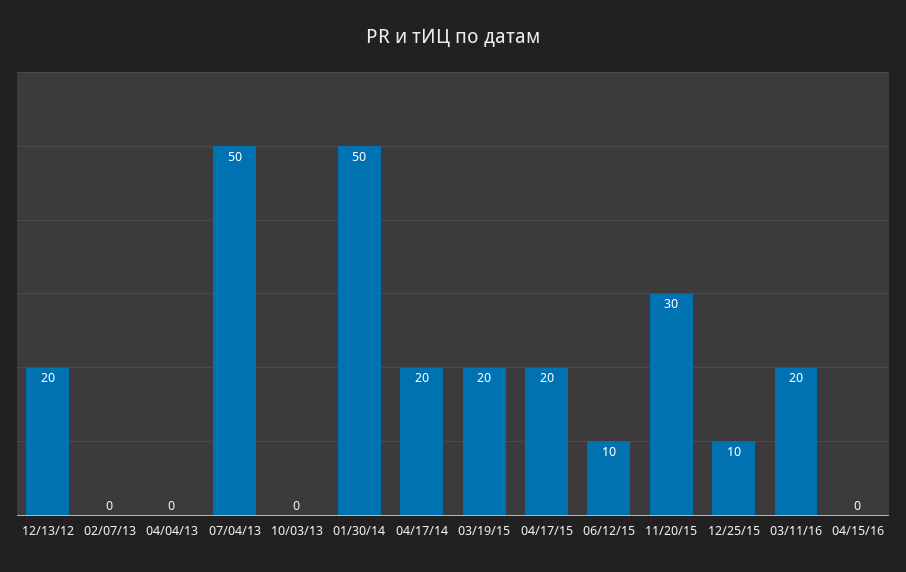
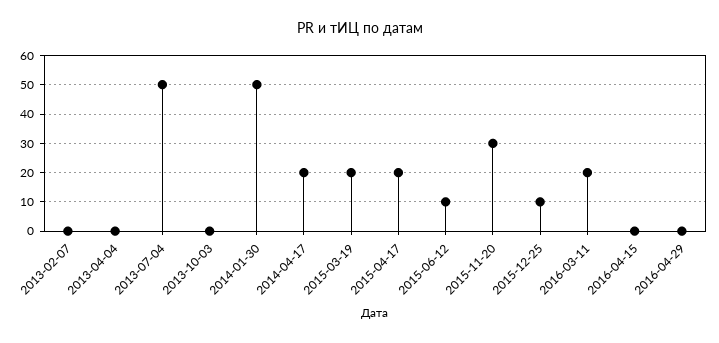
12/13/12: 20 -> none
2016-04-29: none -> 0

